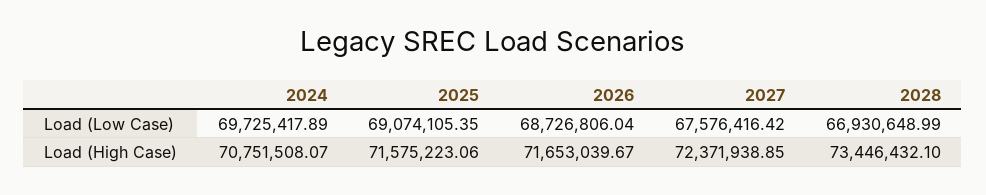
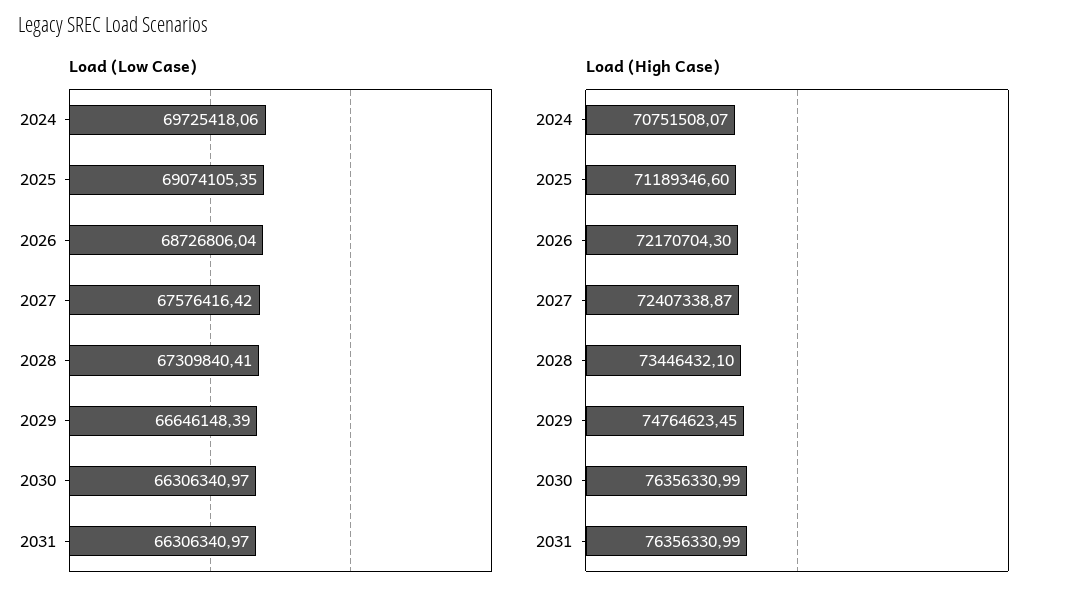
Load (Low Case), 2024: 69725417.89 -> 69725418.06
Load (Low Case), 2028: 66930648.99 -> 67309840.41
Load (High Case), 2025: 71575223.06 -> 71189346.6
Load (High Case), 2026: 71653039.67 -> 72170704.3
Load (High Case), 2027: 72371938.85 -> 72407338.87
Load (Low Case), 2029: none -> 66646148.39
Load (Low Case), 2030: none -> 66306340.97
Load (Low Case), 2031: none -> 66306340.97
Load (High Case), 2029: none -> 74764623.45
Load (High Case), 2030: none -> 76356330.99
Load (High Case), 2031: none -> 76356330.99

